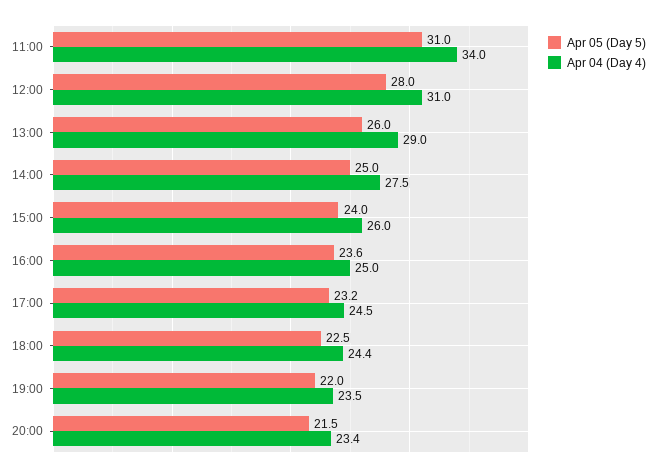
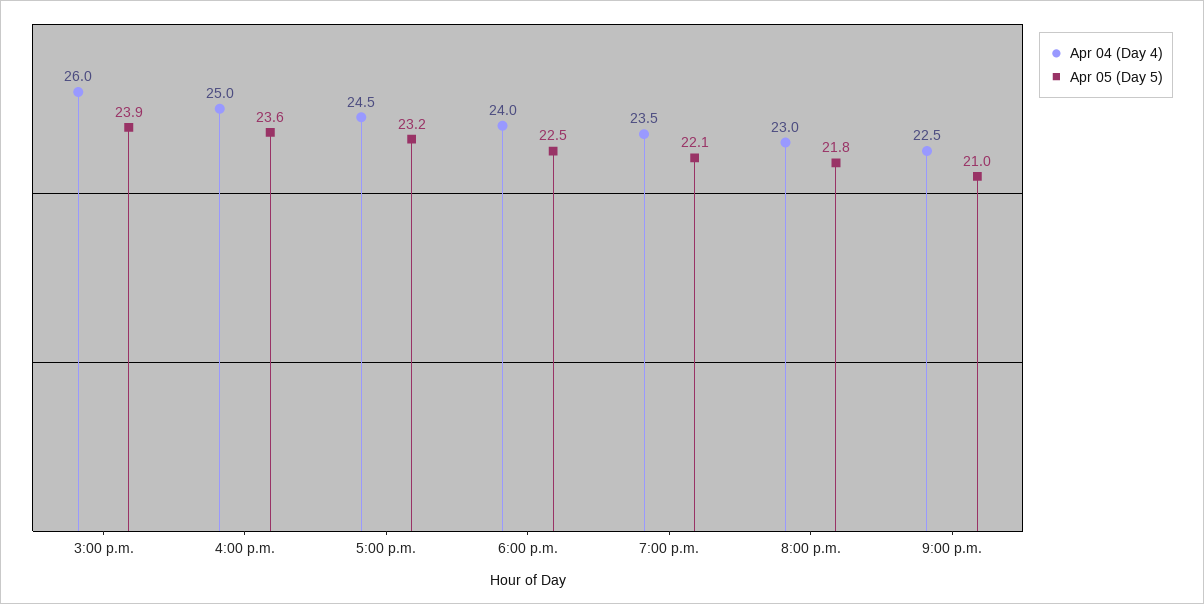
Apr 05 (Day 5), 11:00: 31 -> none
Apr 04 (Day 4), 11:00: 34 -> none
Apr 05 (Day 5), 12:00: 28 -> none
Apr 04 (Day 4), 12:00: 31 -> none
Apr 05 (Day 5), 13:00: 26 -> none
Apr 04 (Day 4), 13:00: 29 -> none
Apr 05 (Day 5), 14:00: 25 -> none
Apr 04 (Day 4), 14:00: 27.5 -> none
Apr 05 (Day 5), 15:00: 24 -> 23.9
Apr 04 (Day 4), 18:00: 24.4 -> 24
Apr 05 (Day 5), 19:00: 22 -> 22.1
Apr 05 (Day 5), 20:00: 21.5 -> 21.8
Apr 04 (Day 4), 20:00: 23.4 -> 23
Apr 04 (Day 4), 9:00 p.m.: none -> 22.5
Apr 05 (Day 5), 9:00 p.m.: none -> 21

